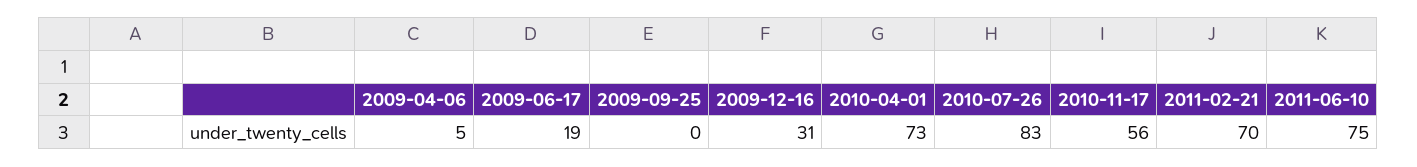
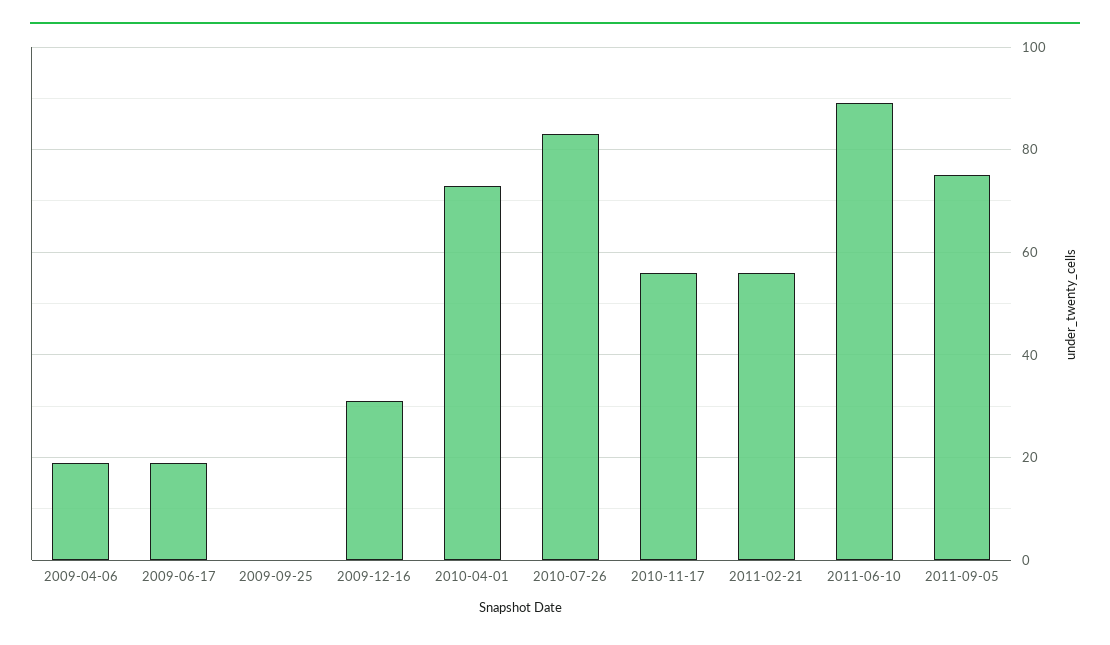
2009-04-06: 5 -> 20
2011-02-21: 70 -> 55
2011-06-10: 75 -> 90
2011-09-05: none -> 75

